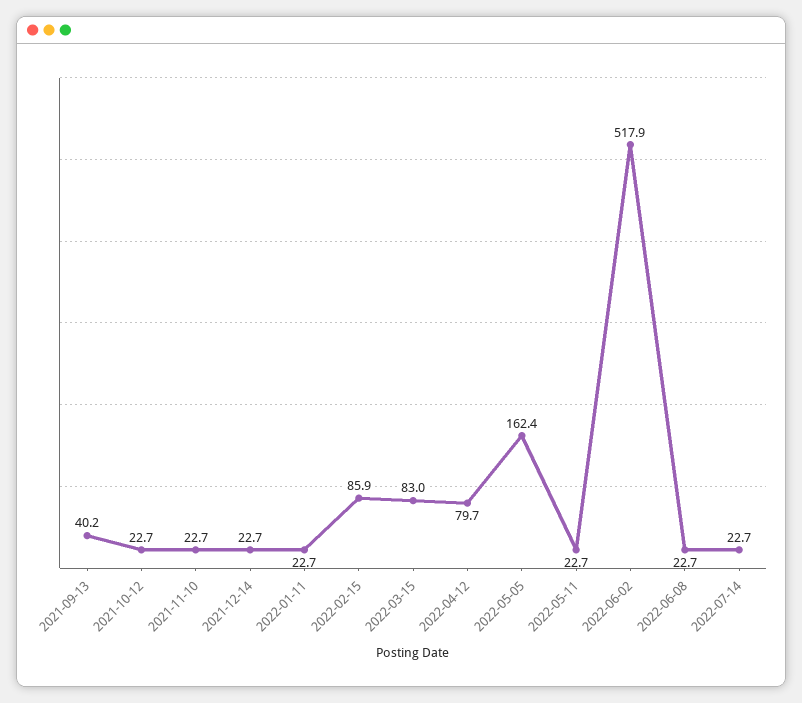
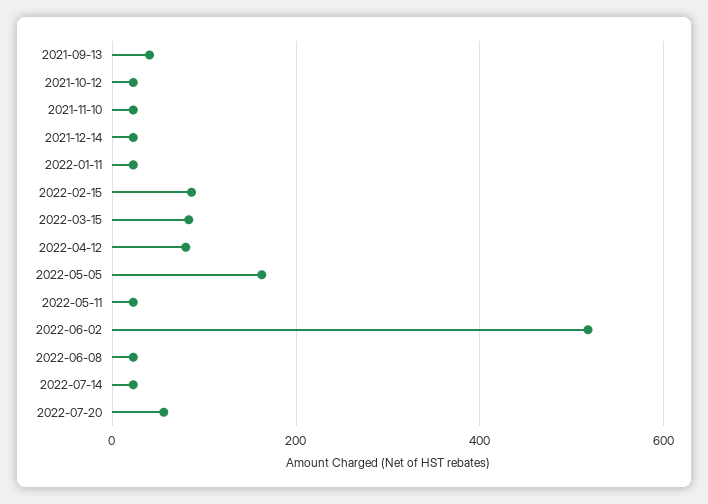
2022-07-20: none -> 60

